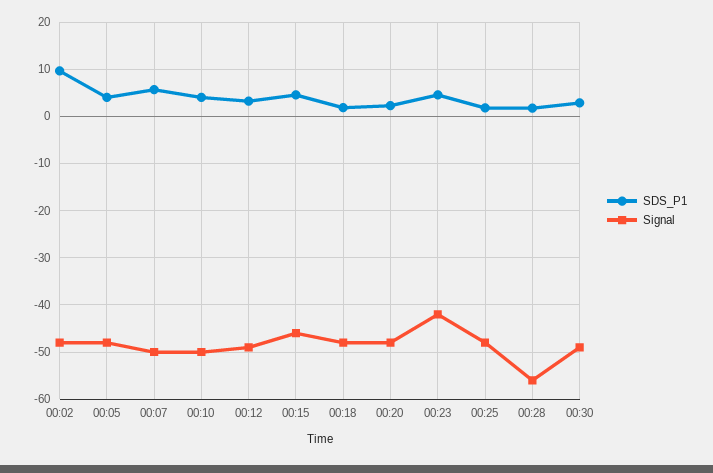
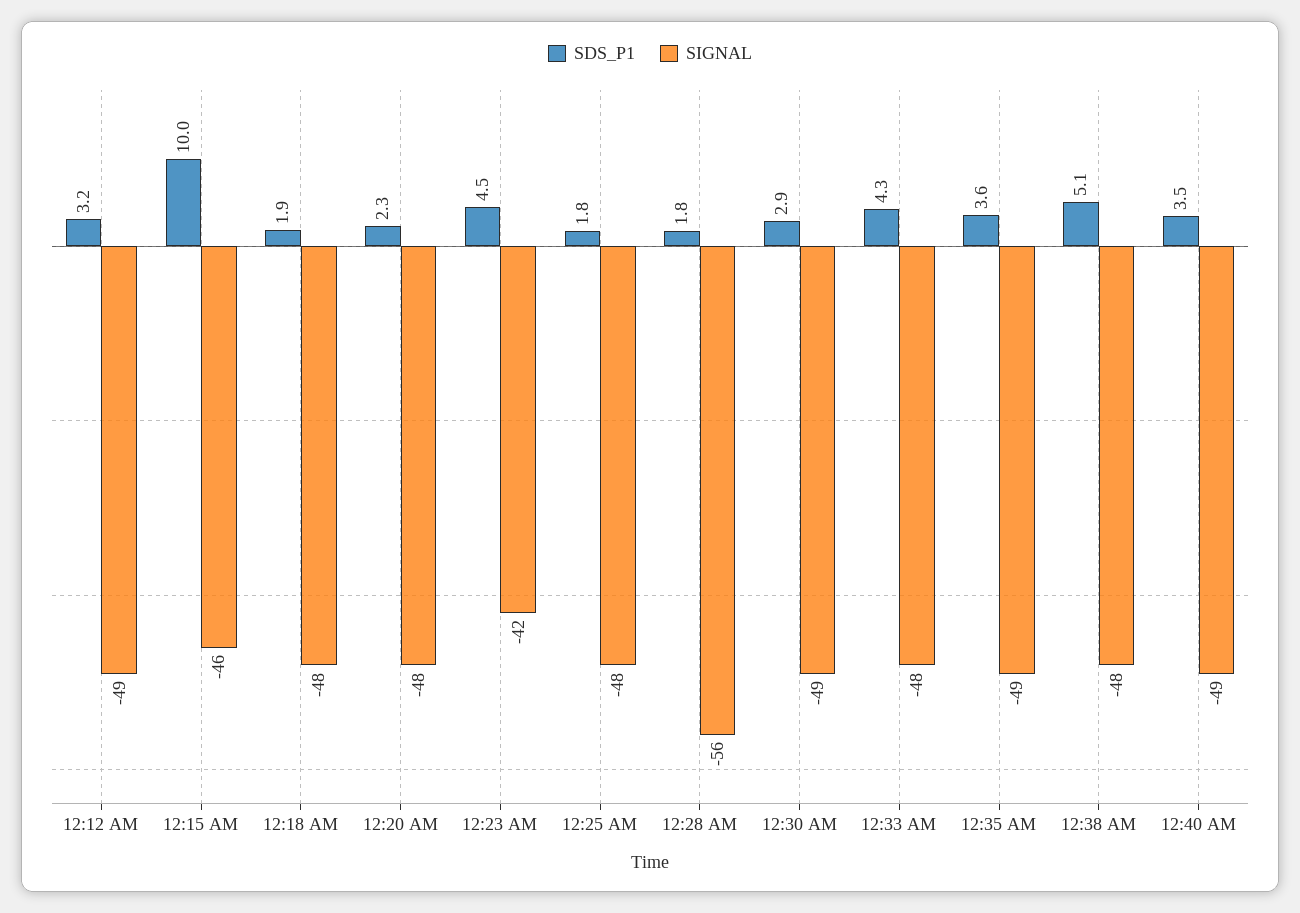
SDS_P1, 00:02: 10 -> none
Signal, 00:02: -48 -> none
SDS_P1, 00:05: 4 -> none
Signal, 00:05: -48 -> none
SDS_P1, 00:07: 6 -> none
Signal, 00:07: -50 -> none
SDS_P1, 00:10: 4 -> none
Signal, 00:10: -50 -> none
SDS_P1, 00:15: 4 -> 10
SDS_P1, 12:33 AM: none -> 4.3
Signal, 12:33 AM: none -> -48
SDS_P1, 12:35 AM: none -> 3.6
Signal, 12:35 AM: none -> -49
SDS_P1, 12:38 AM: none -> 5.1
Signal, 12:38 AM: none -> -48
SDS_P1, 12:40 AM: none -> 3.5
Signal, 12:40 AM: none -> -49

